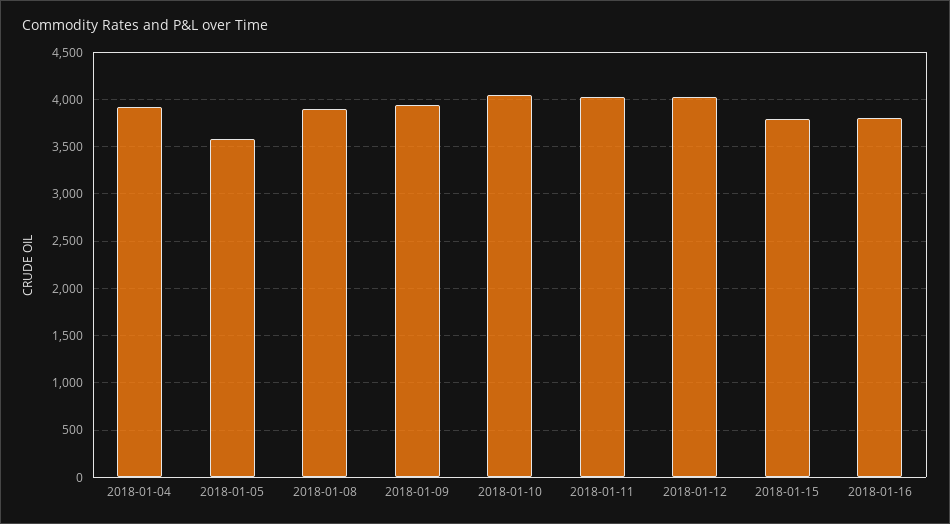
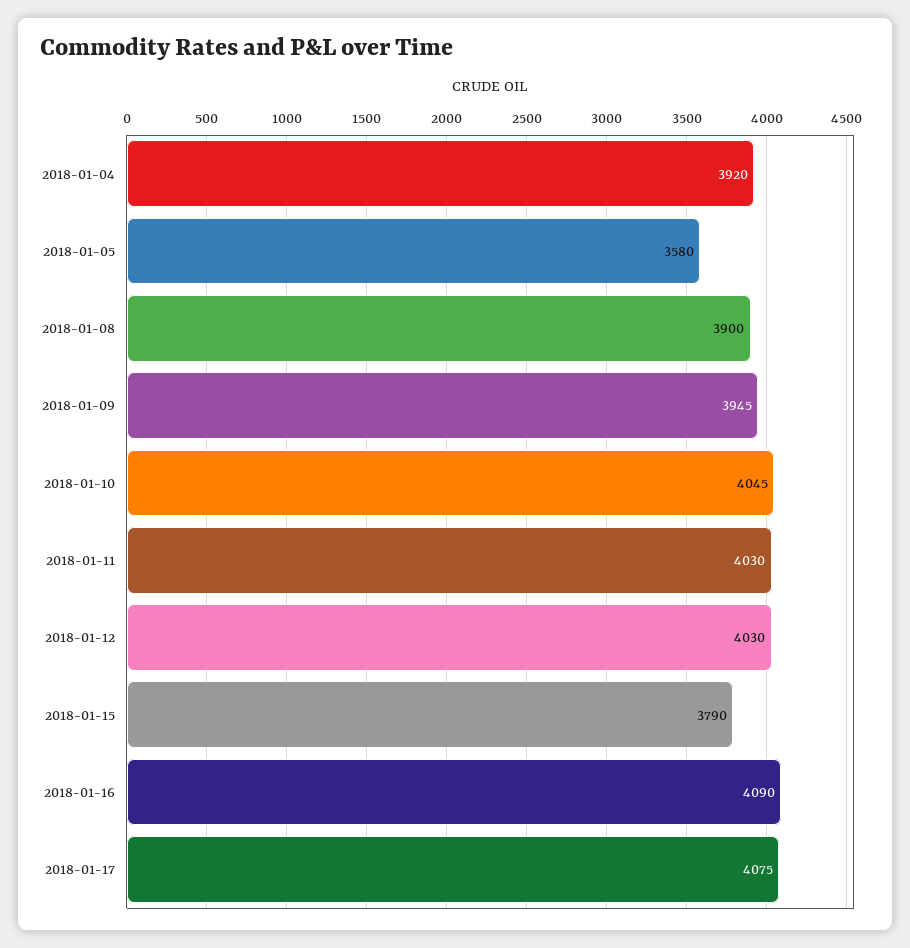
2018-01-16: 3800 -> 4090
2018-01-17: none -> 4075

